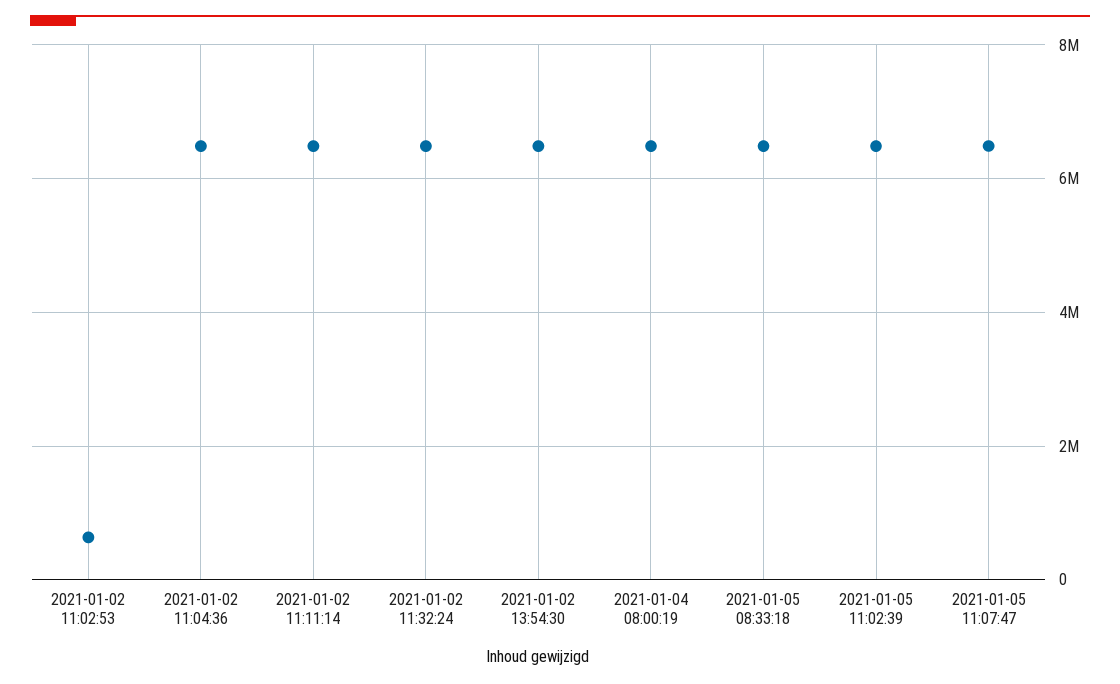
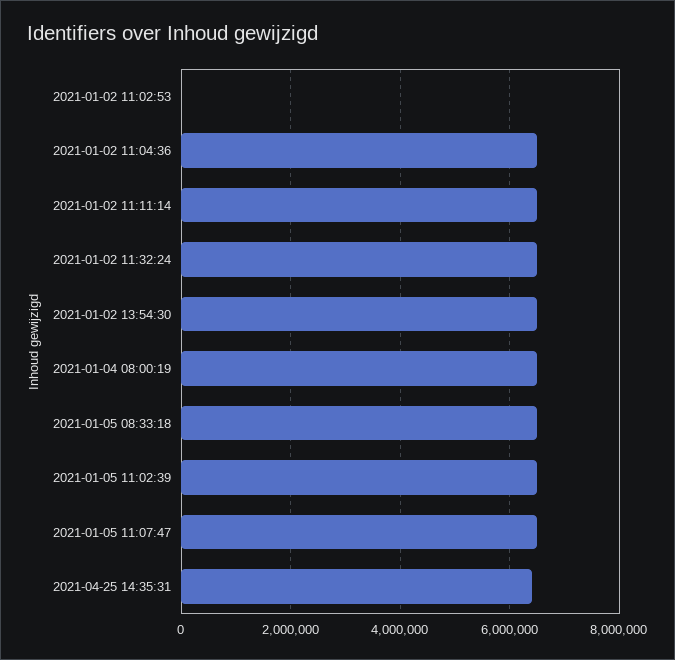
2021-01-02 11:02:53: 600000 -> 0
2021-04-25 14:35:31: none -> 6400000

